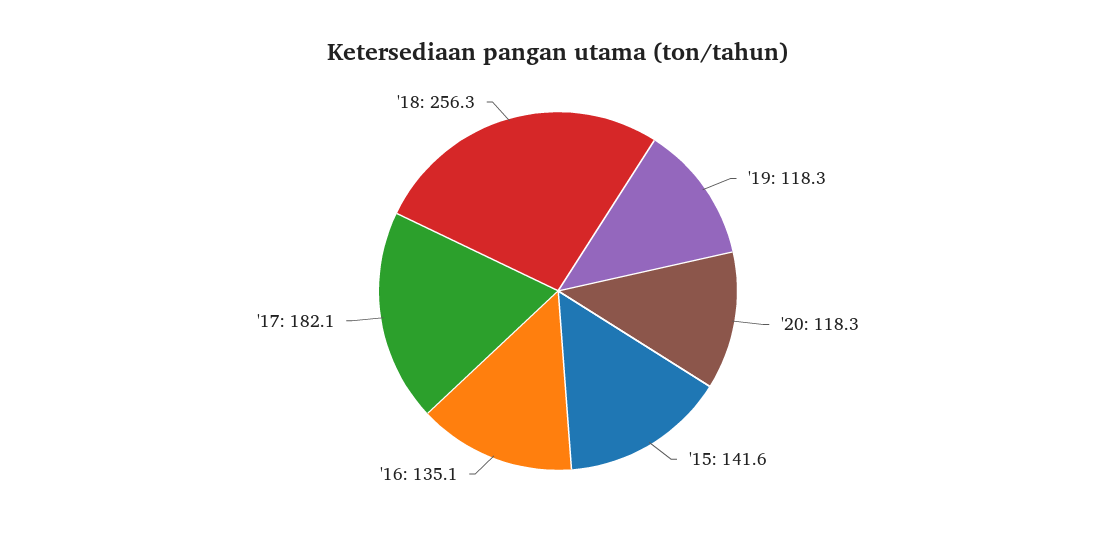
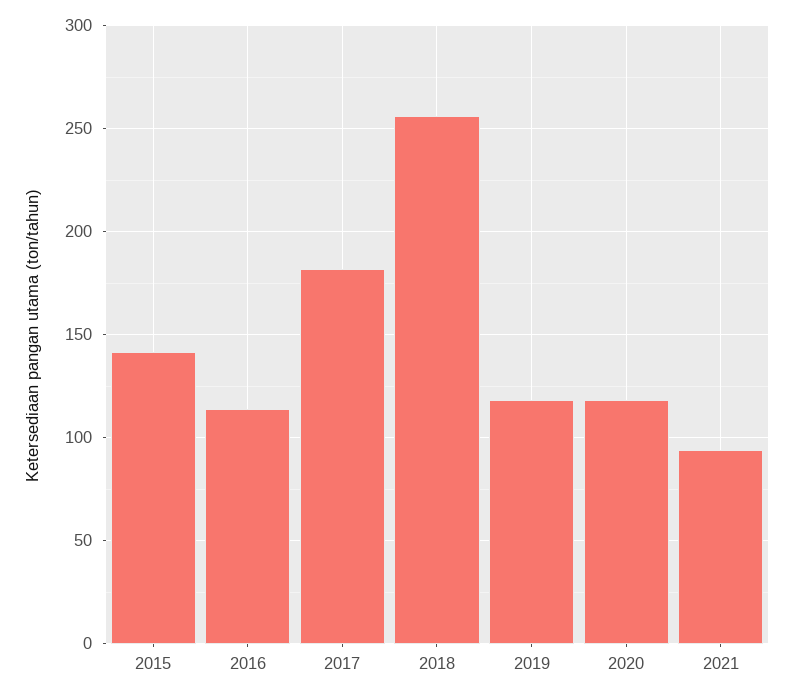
'16: 135.1 -> 115
2021: none -> 95

